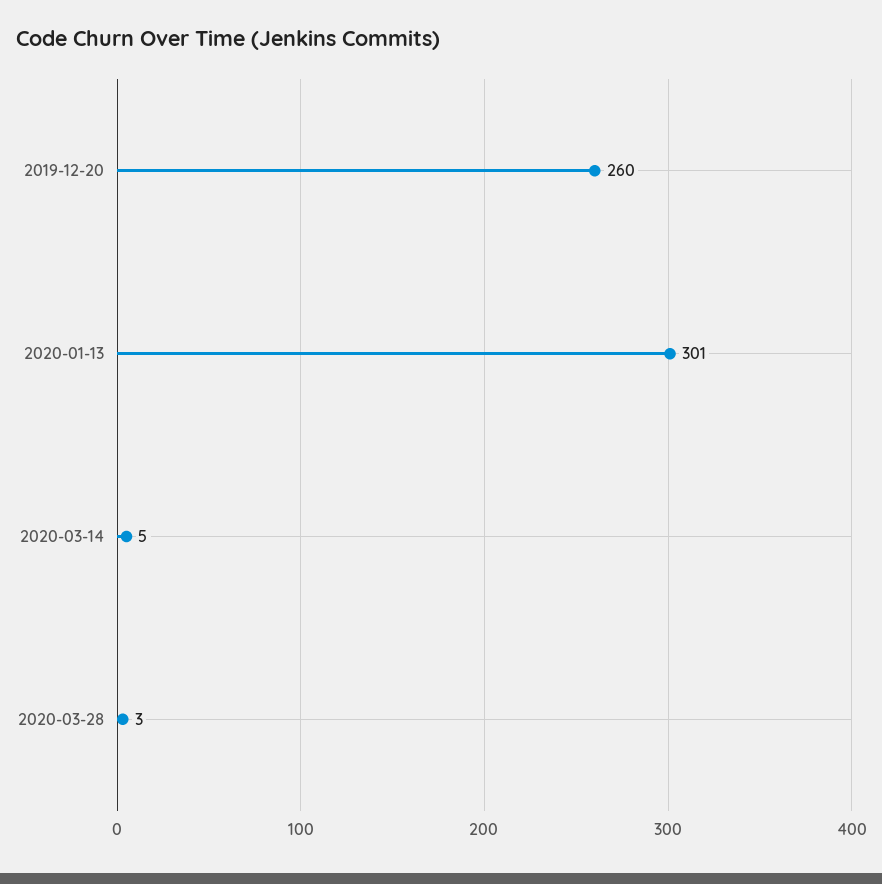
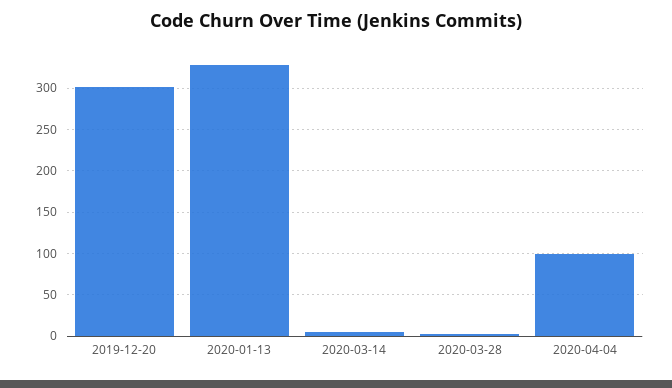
2019-12-20: 260 -> 300
2020-01-13: 301 -> 330
2020-04-04: none -> 100

